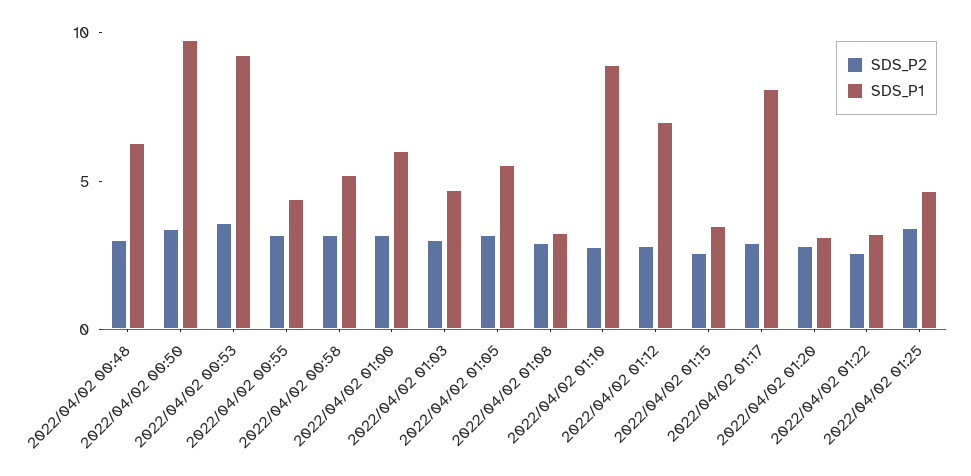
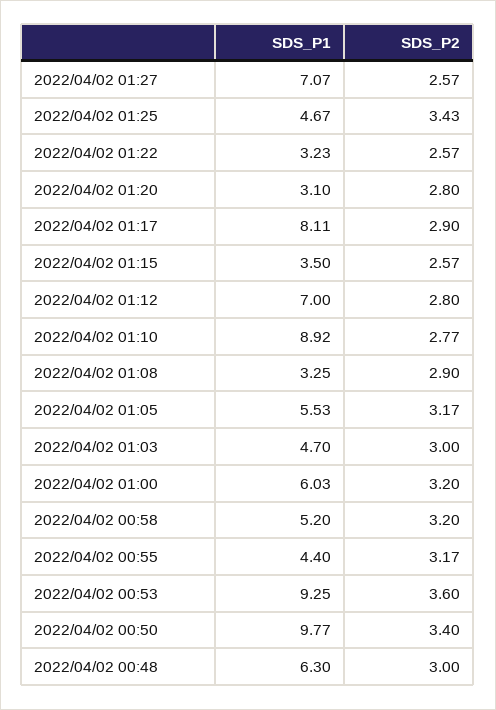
SDS_P1, 2022/04/02 01:27: none -> 7.07
SDS_P2, 2022/04/02 01:27: none -> 2.57

